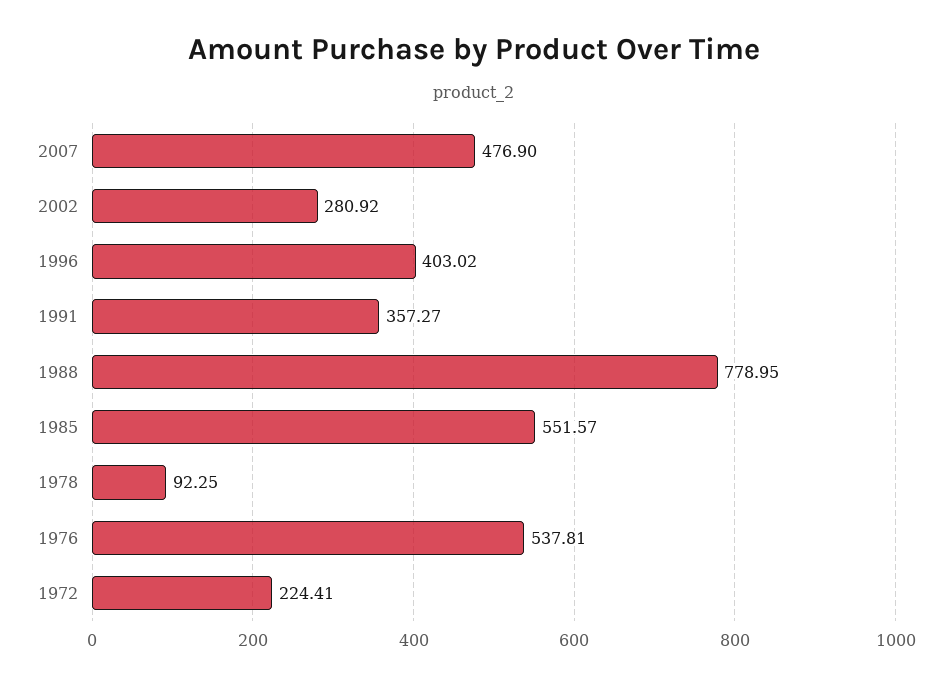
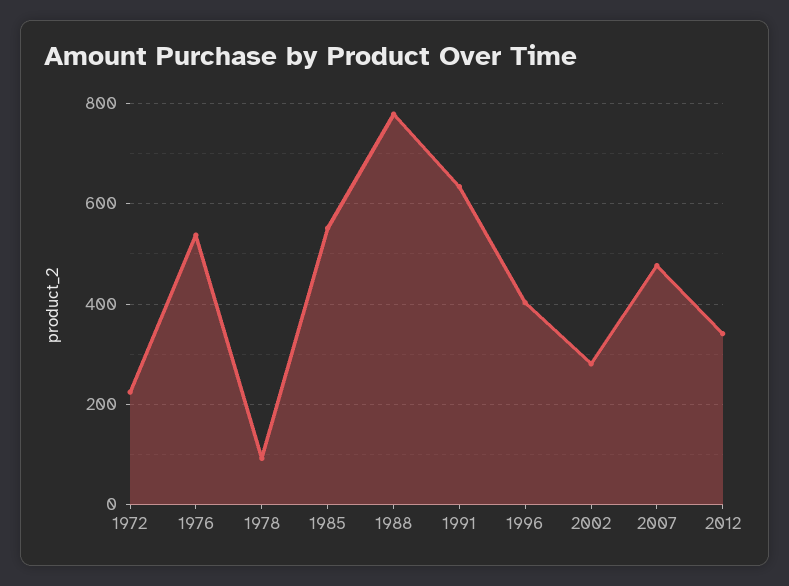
1991: 357.27 -> 640
2012: none -> 340

